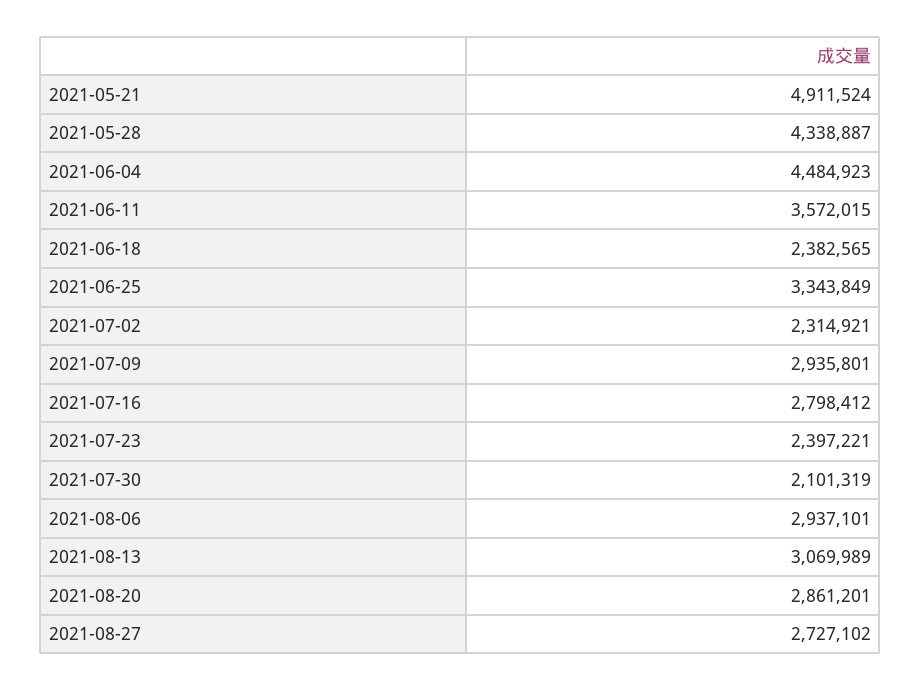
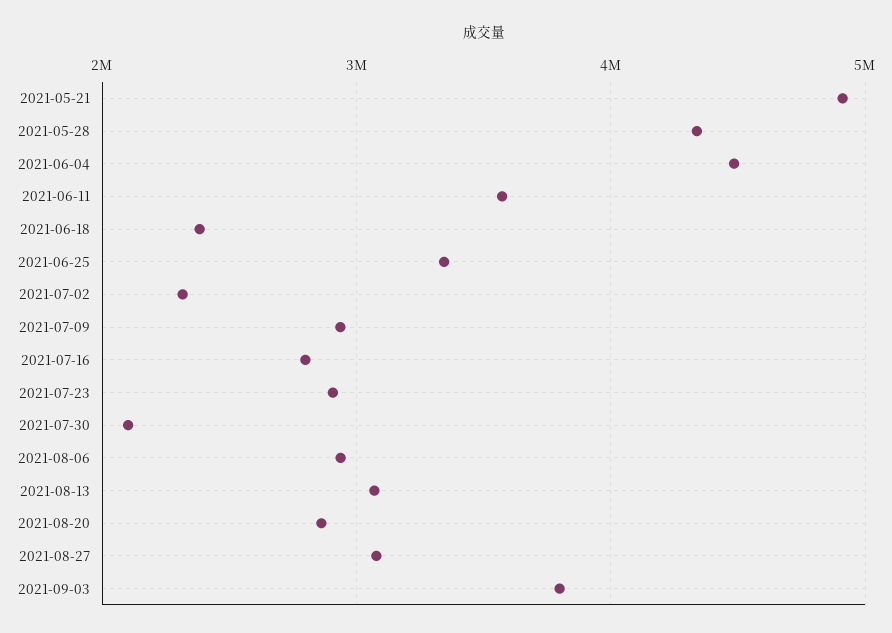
2021-07-23: 2397221 -> 2900000
2021-08-27: 2727102 -> 3100000
2021-09-03: none -> 3800000

